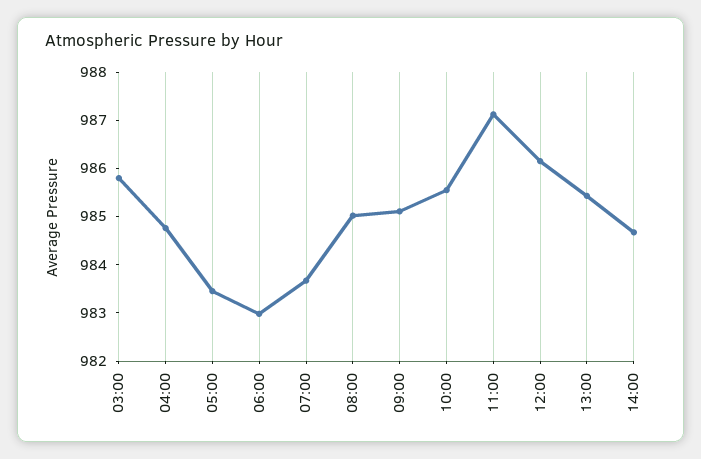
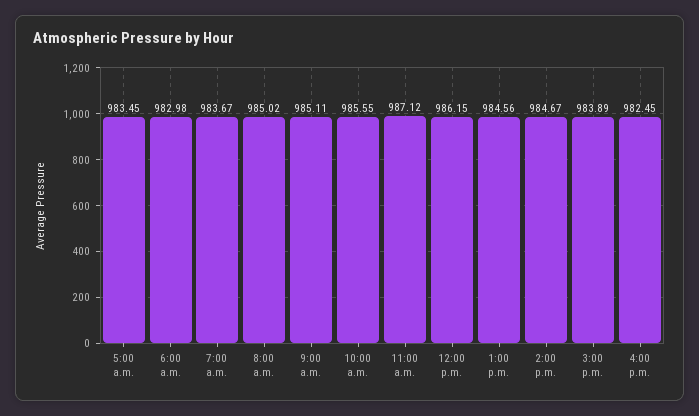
03:00: 985.8 -> none
04:00: 984.8 -> none
13:00: 985.4 -> 984.56
3:00 p.m.: none -> 983.89
4:00 p.m.: none -> 982.45

